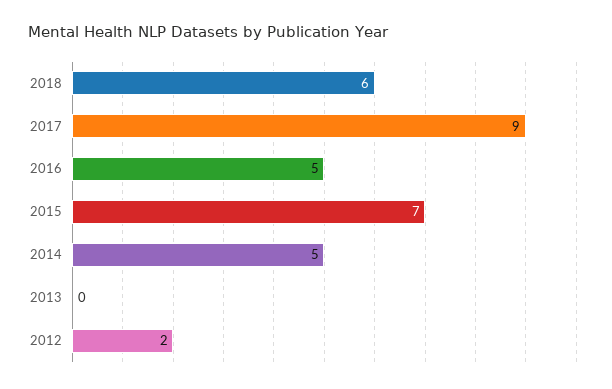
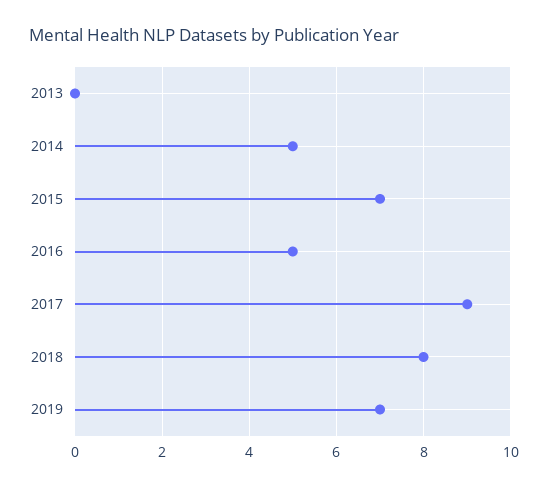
2018: 6 -> 8
2012: 2 -> none
2019: none -> 7

